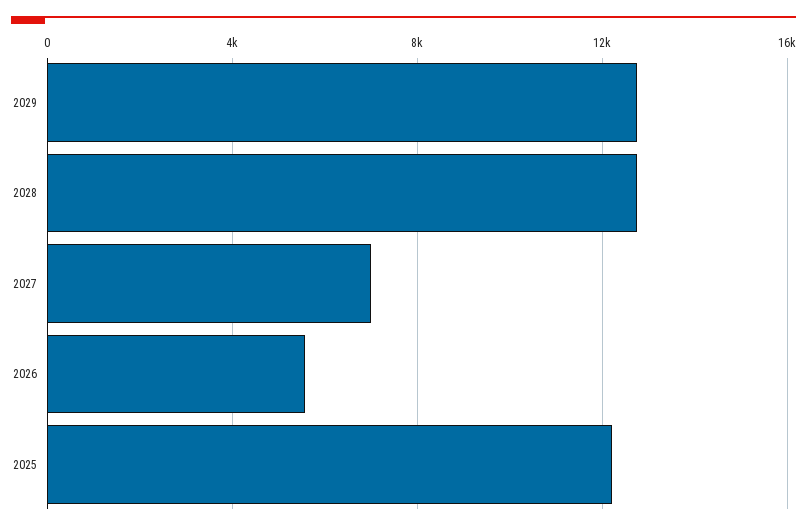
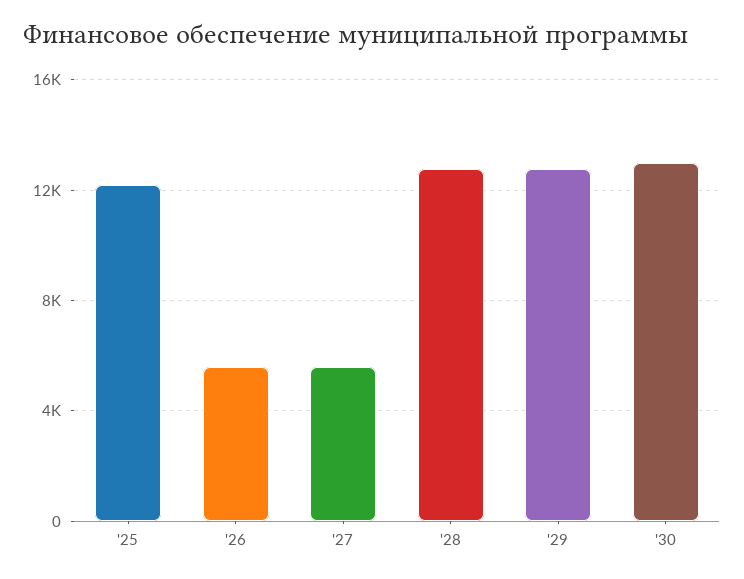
2027: 7000 -> 5500
'30: none -> 13000

